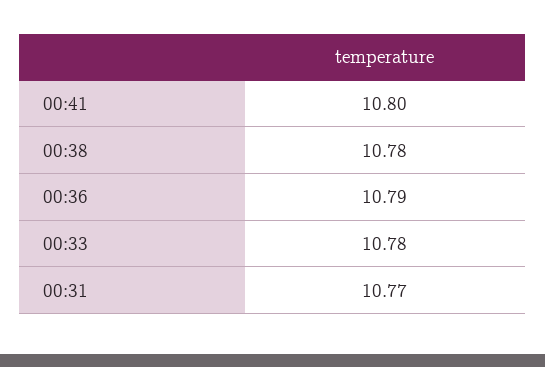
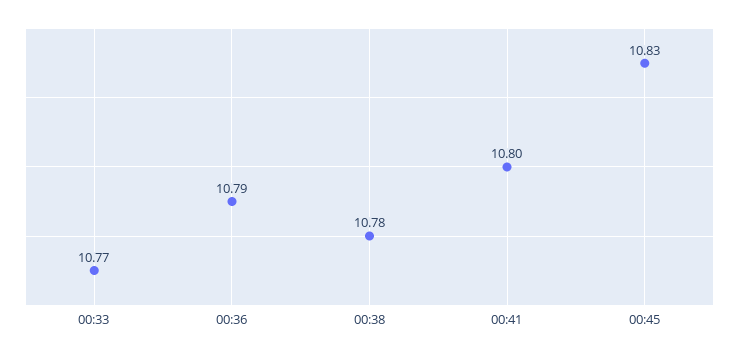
00:33: 10.78 -> 10.77
00:31: 10.77 -> none
00:45: none -> 10.83

